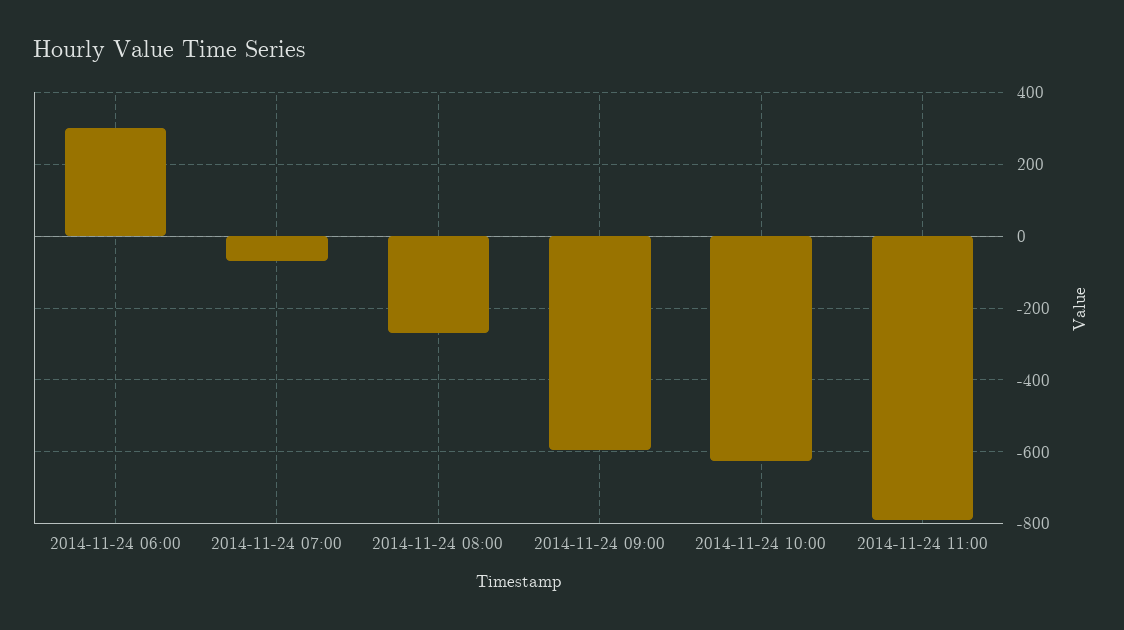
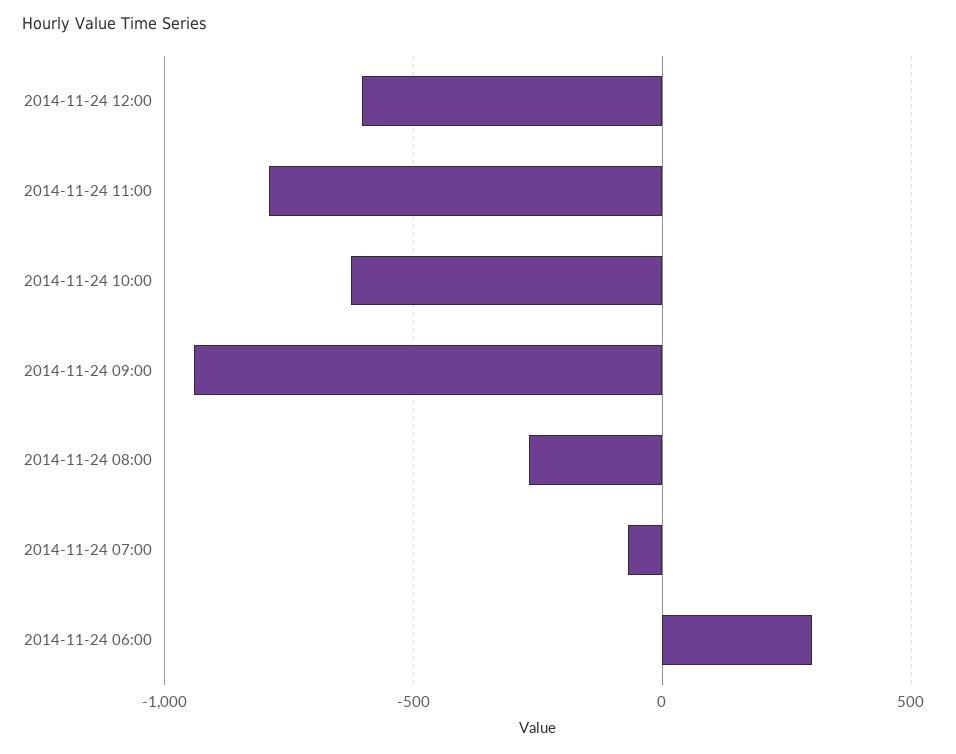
2014-11-24 09:00: -600 -> -950
2014-11-24 12:00: none -> -600

